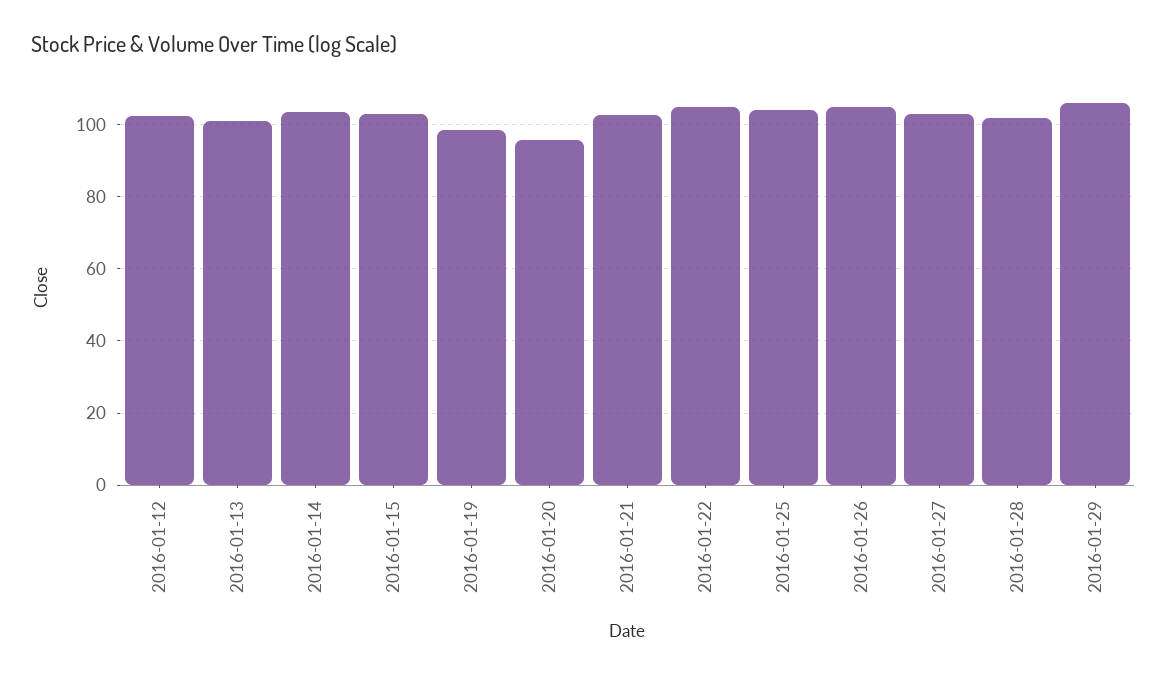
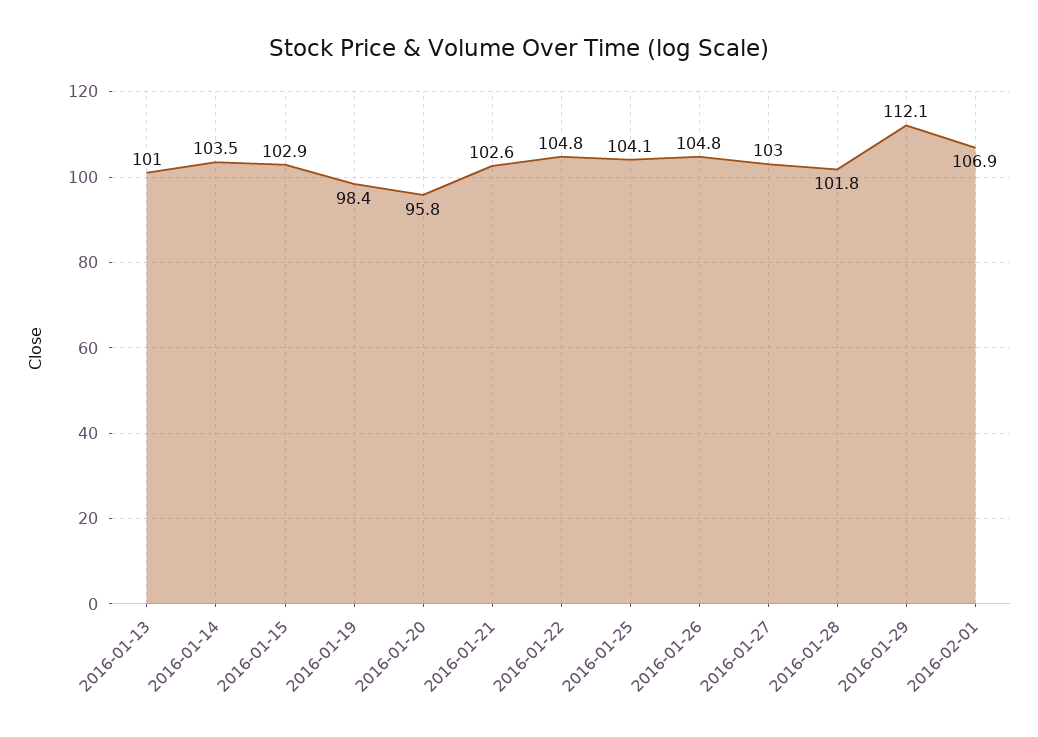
2016-01-12: 102 -> none
2016-01-29: 106 -> 112.1
2016-02-01: none -> 106.9

